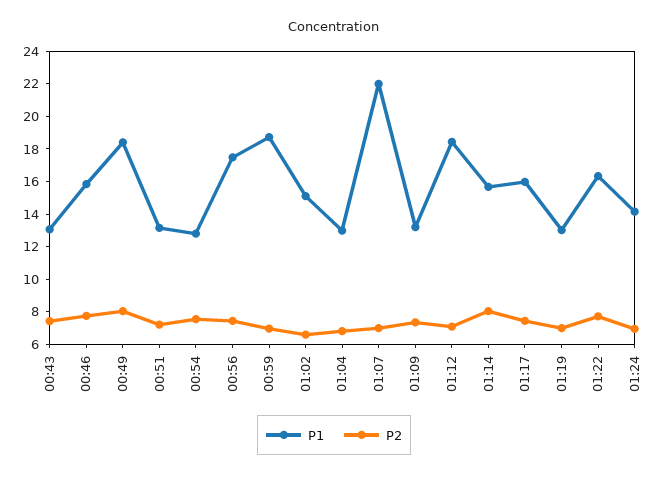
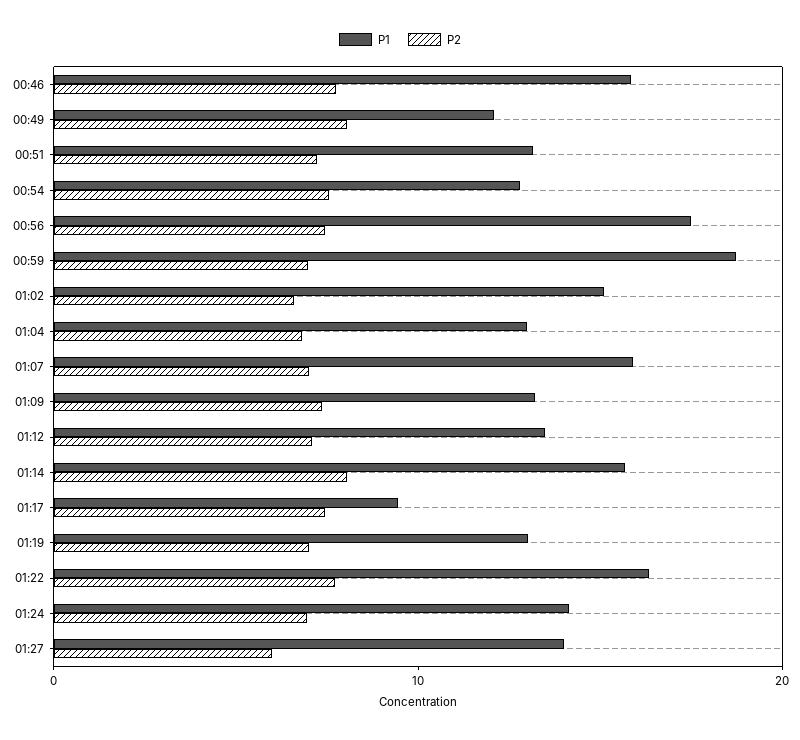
P1, 00:43: 13 -> none
P2, 00:43: 7.5 -> none
P1, 00:49: 18.5 -> 12
P1, 01:07: 22 -> 16
P1, 01:12: 18.5 -> 14
P1, 01:17: 16 -> 10
P1, 01:27: none -> 14
P2, 01:27: none -> 6

